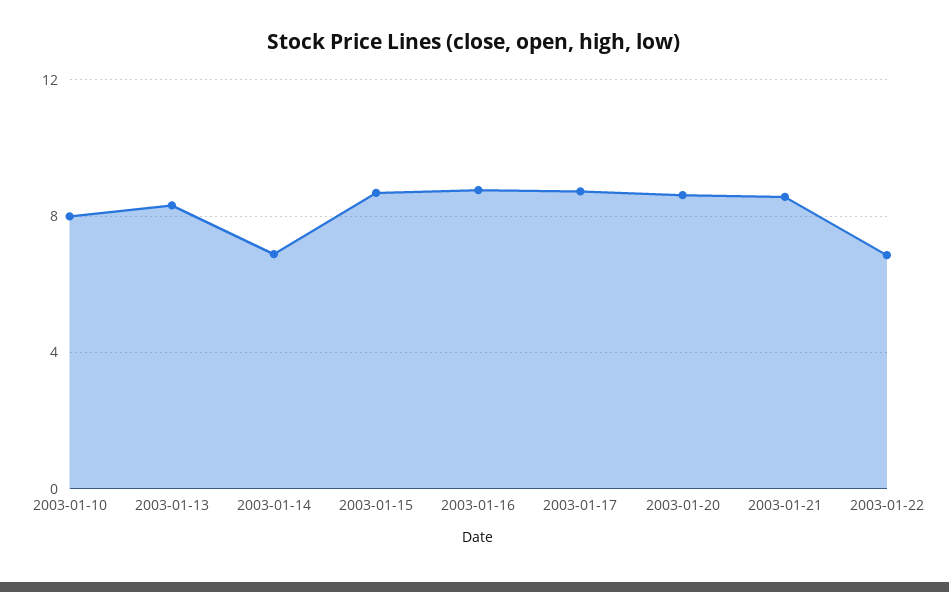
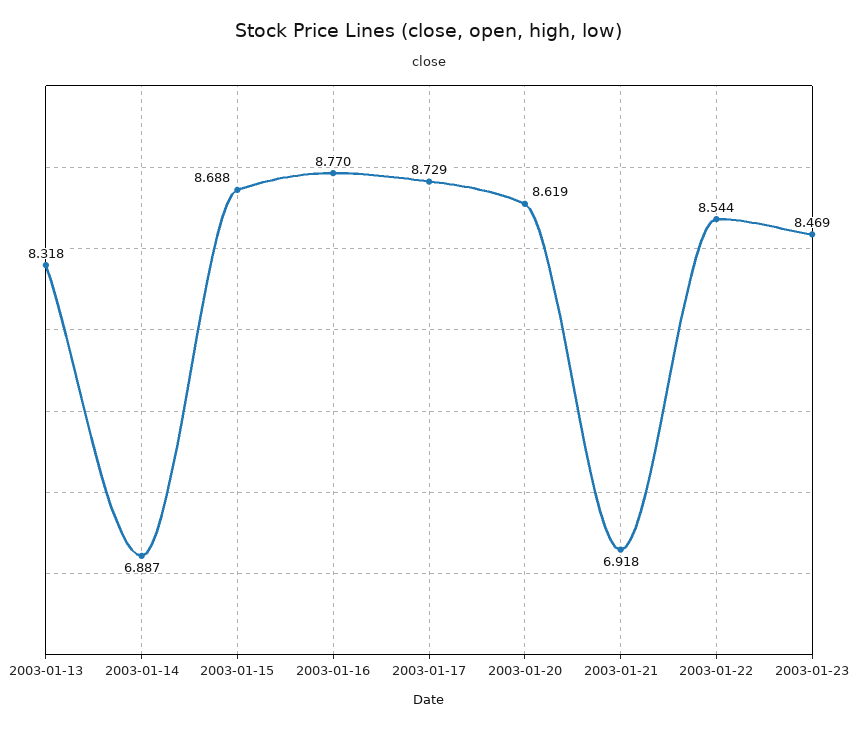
2003-01-10: 8 -> none
2003-01-21: 8.5 -> 6.918
2003-01-22: 7 -> 8.544
2003-01-23: none -> 8.469

